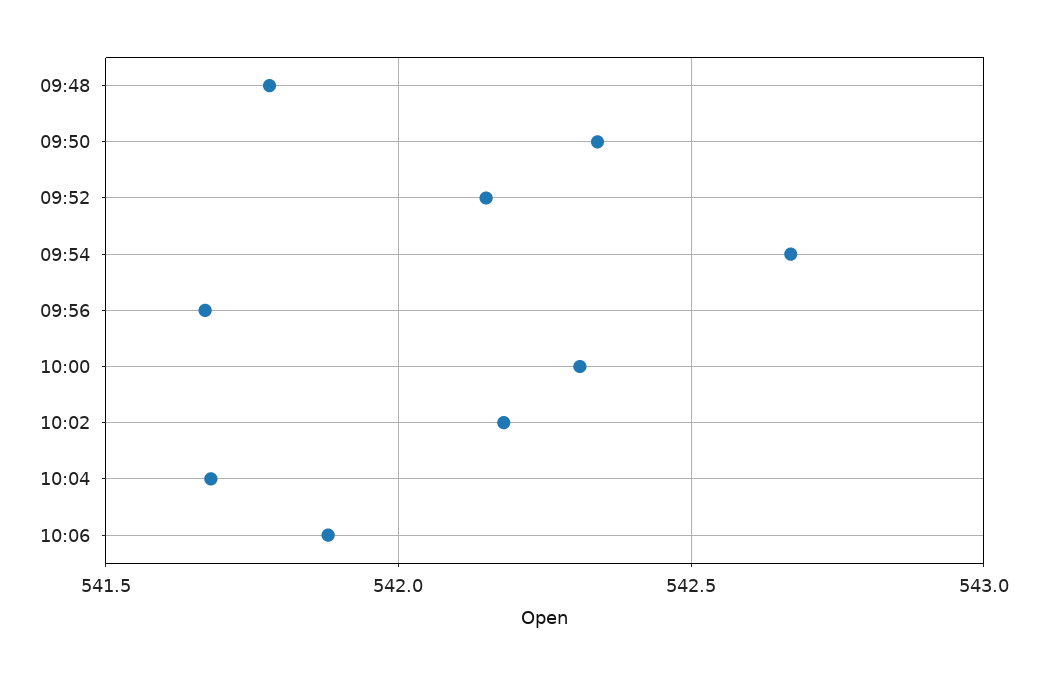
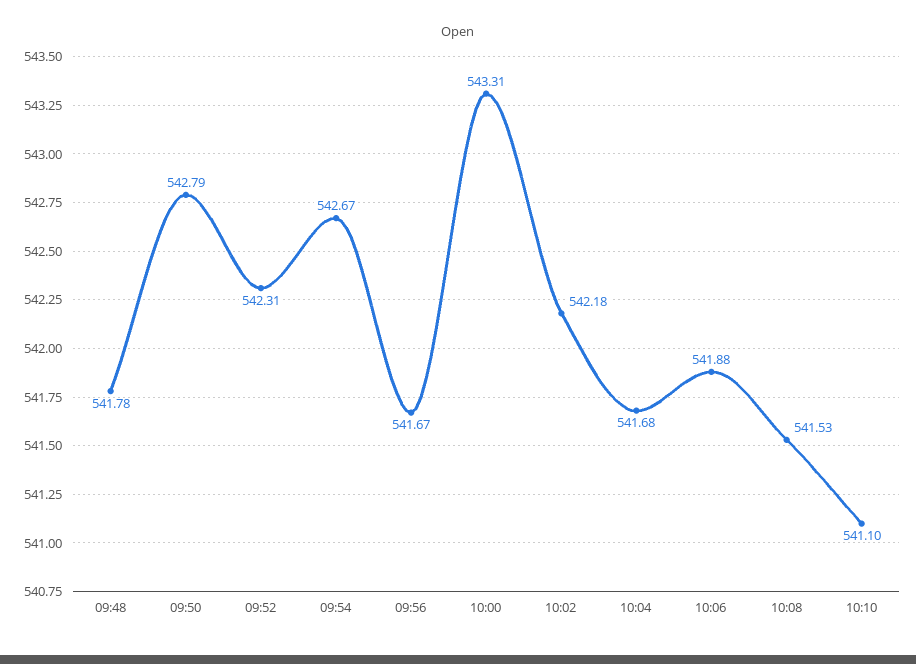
09:50: 542.35 -> 542.79
09:52: 542.15 -> 542.31
10:00: 542.3 -> 543.31
10:08: none -> 541.53
10:10: none -> 541.1

